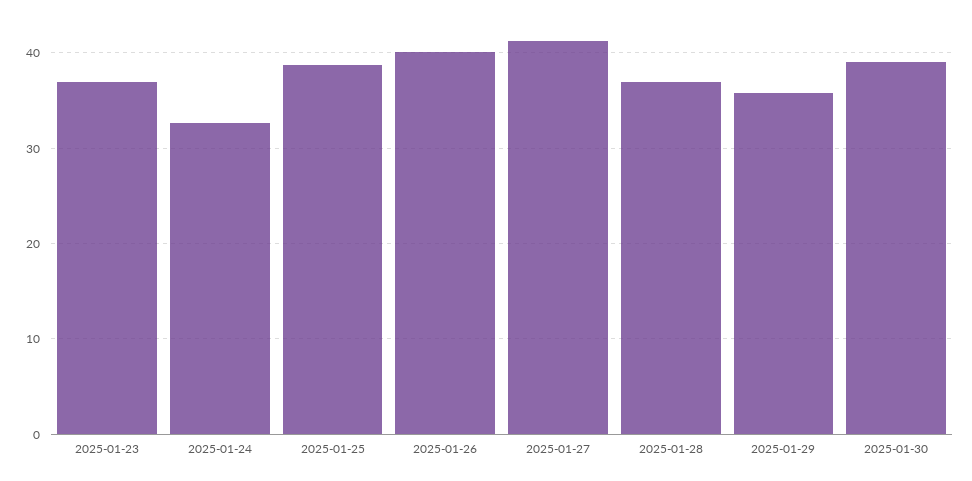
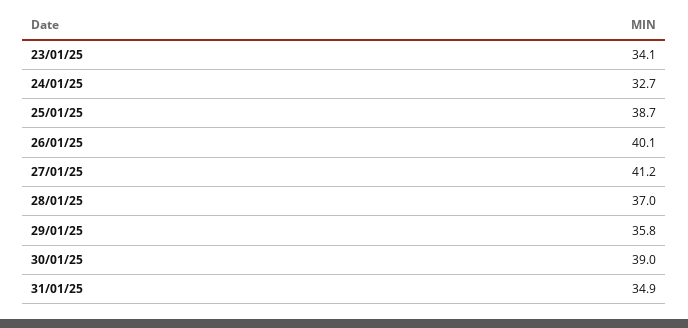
2025-01-23: 37 -> 34.1
31/01/25: none -> 34.9

